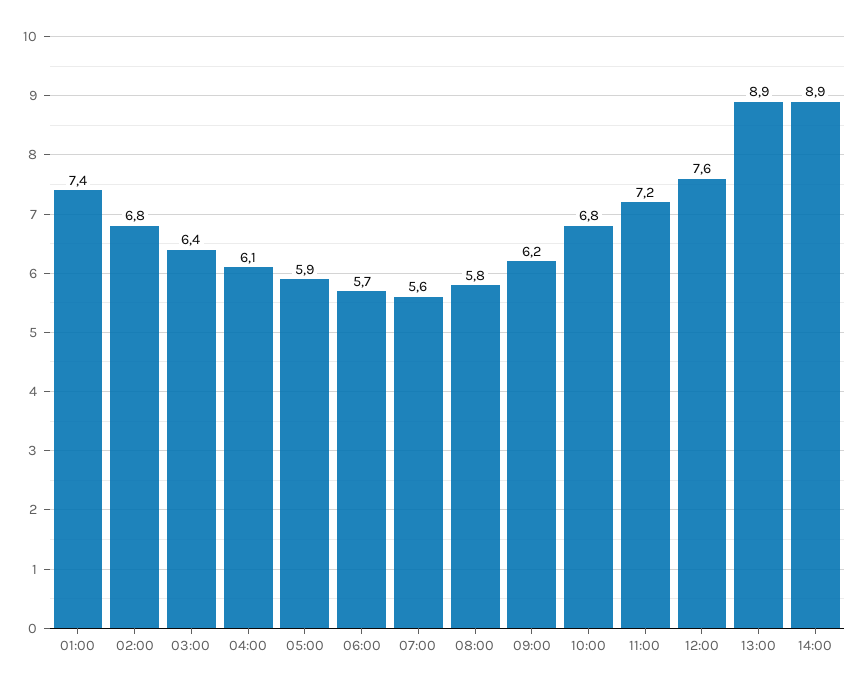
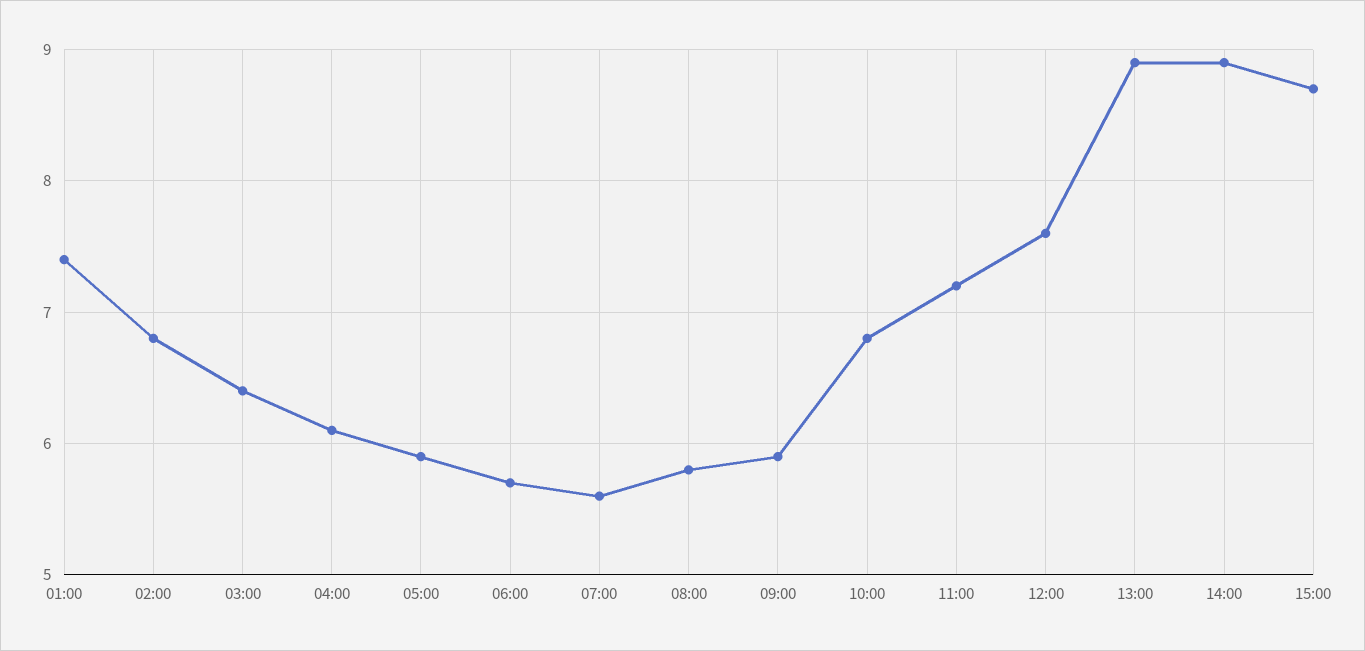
09:00: 6.2 -> 5.9
15:00: none -> 8.7

